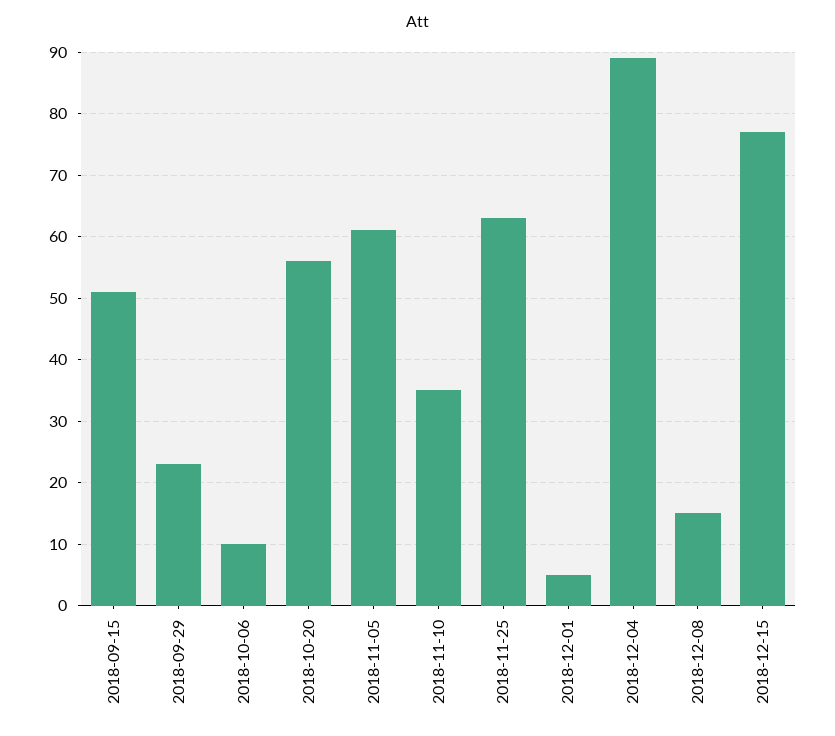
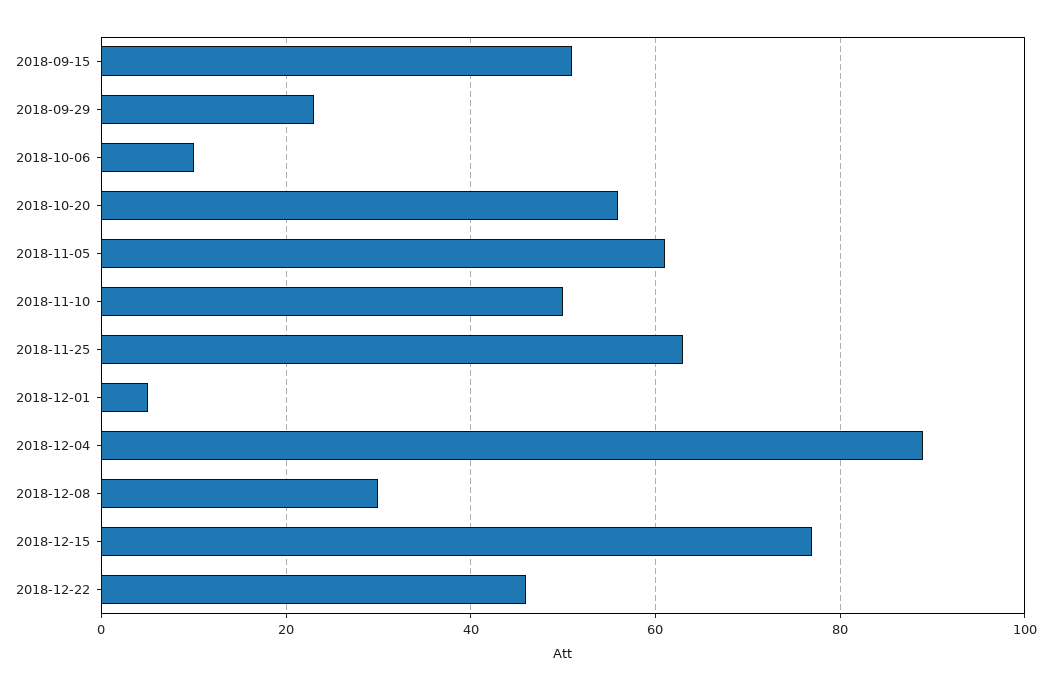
2018-11-10: 35 -> 50
2018-12-08: 15 -> 30
2018-12-22: none -> 45

